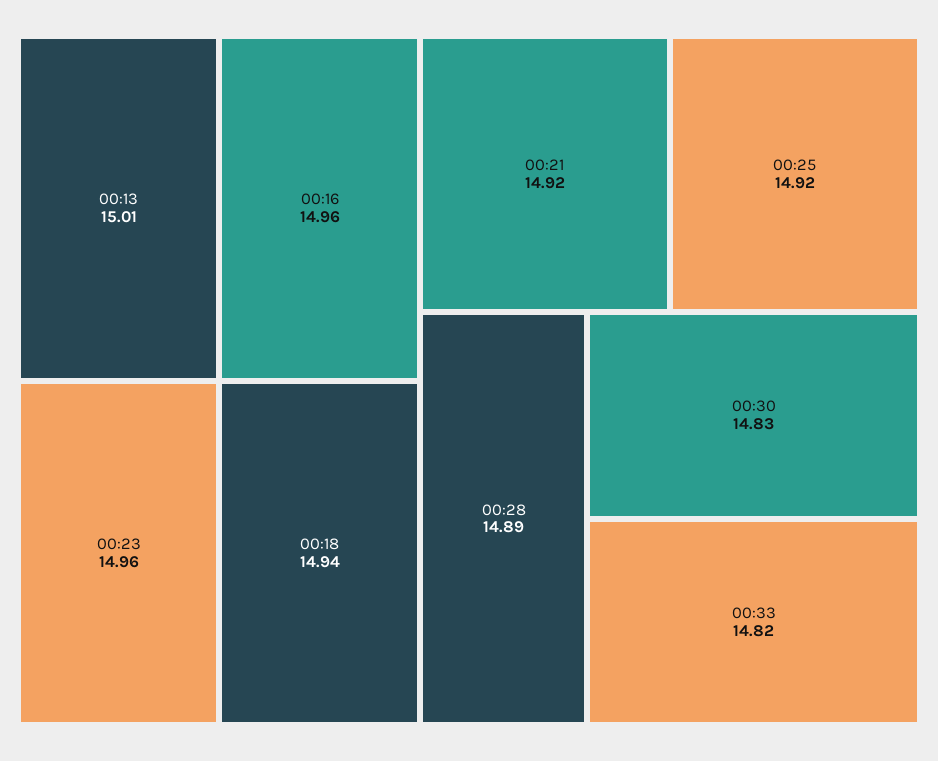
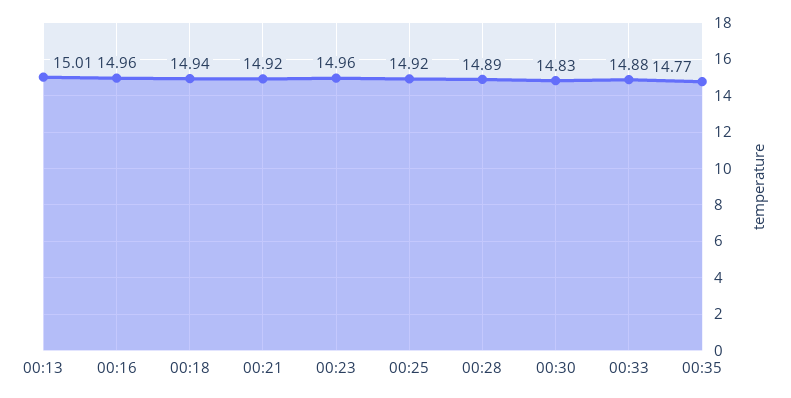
00:33: 14.82 -> 14.88
00:35: none -> 14.77

